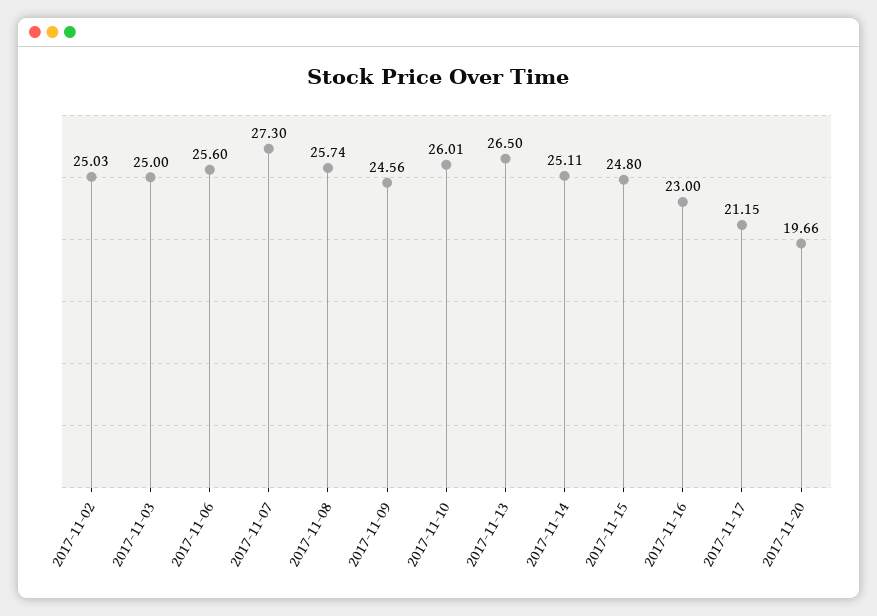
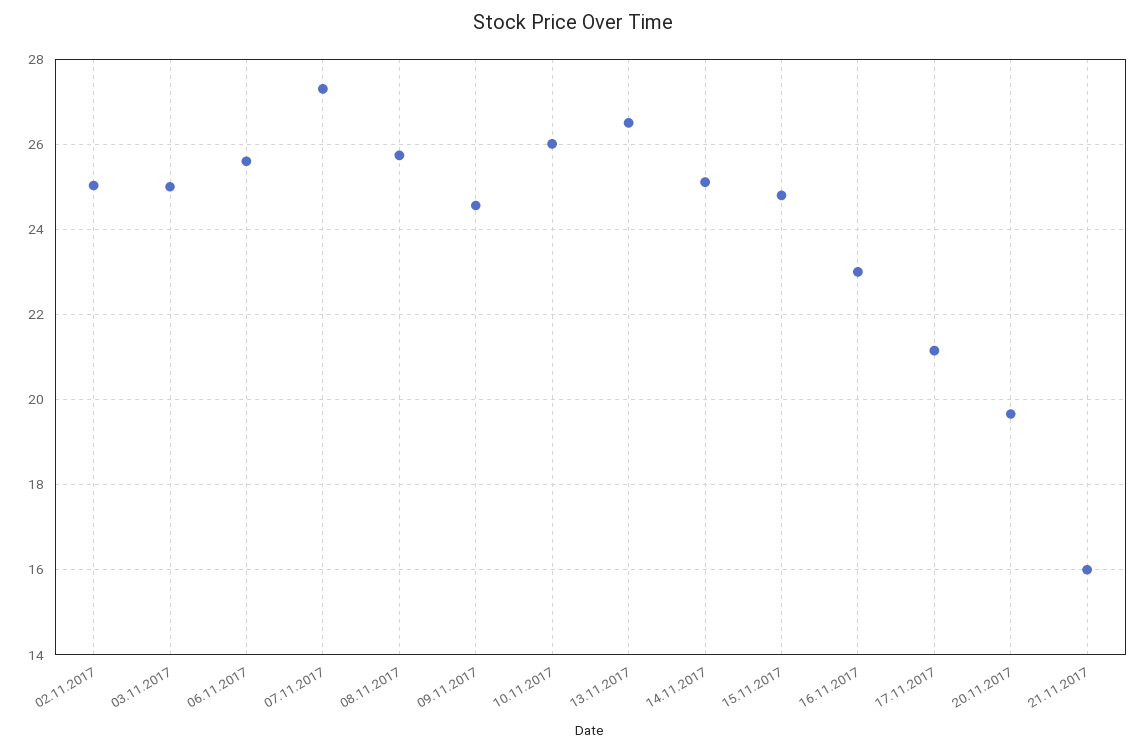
21.11.2017: none -> 16

